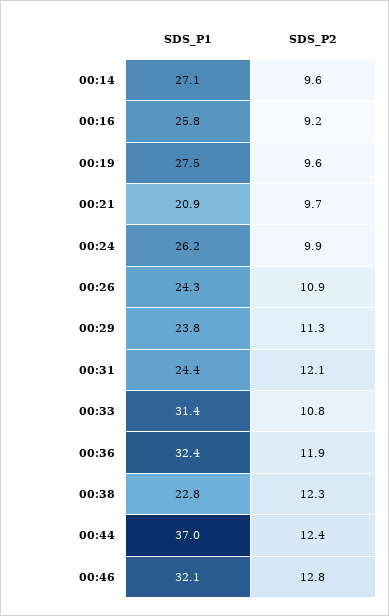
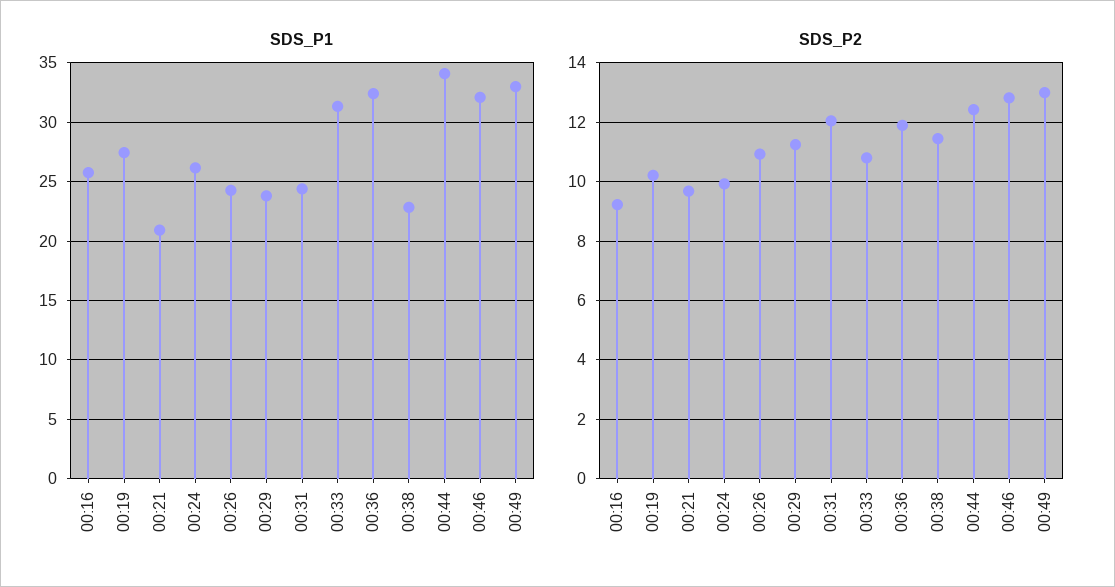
SDS_P1, 00:14: 27.1 -> none
SDS_P2, 00:14: 9.6 -> none
SDS_P2, 00:19: 9.6 -> 10.25
SDS_P2, 00:38: 12.3 -> 11.5
SDS_P1, 00:44: 37 -> 34
SDS_P1, 00:49: none -> 33
SDS_P2, 00:49: none -> 13

